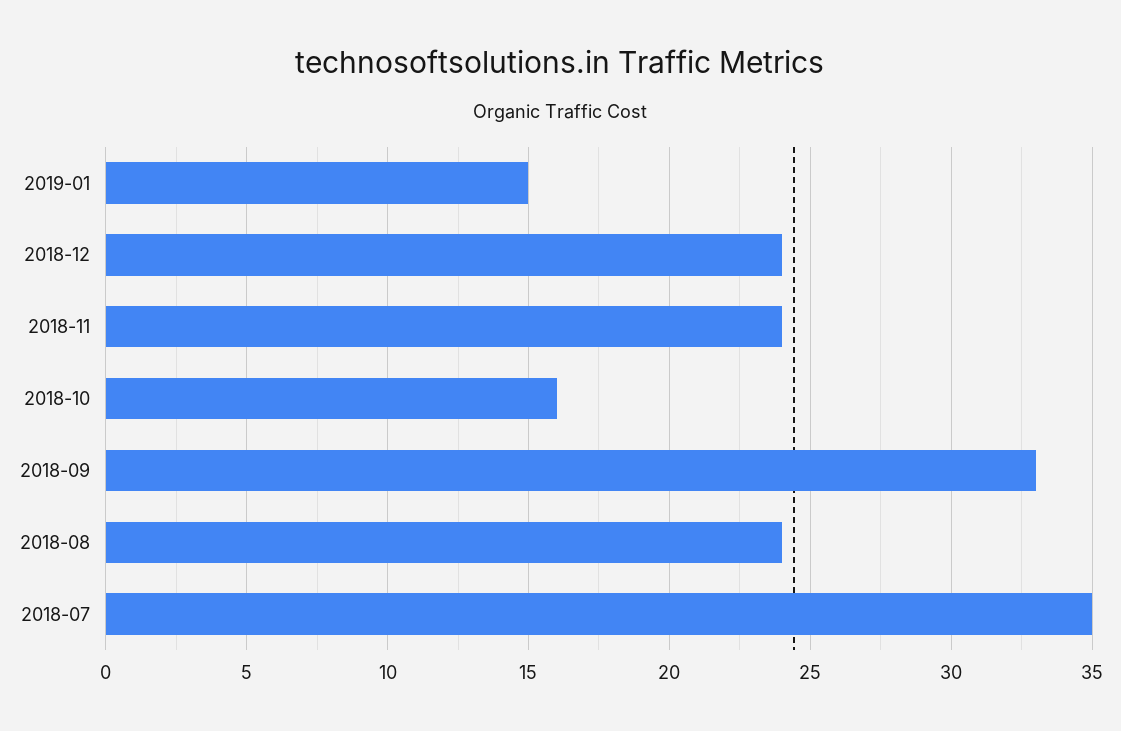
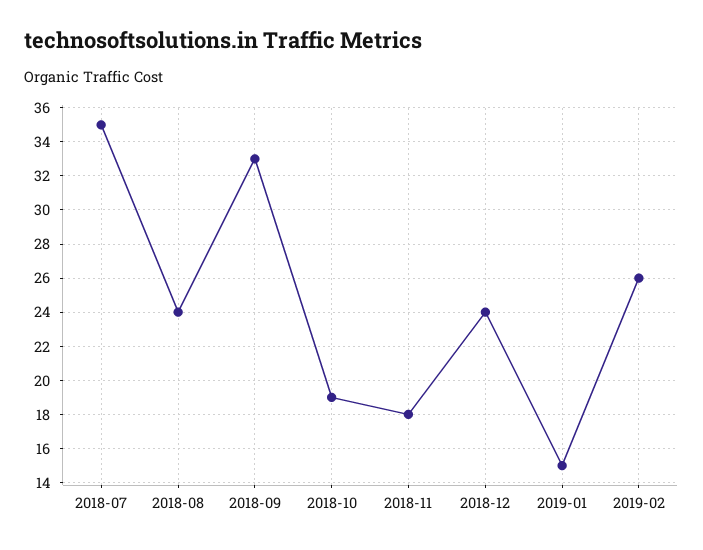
2018-11: 24 -> 18
2018-10: 16 -> 19
2019-02: none -> 26

